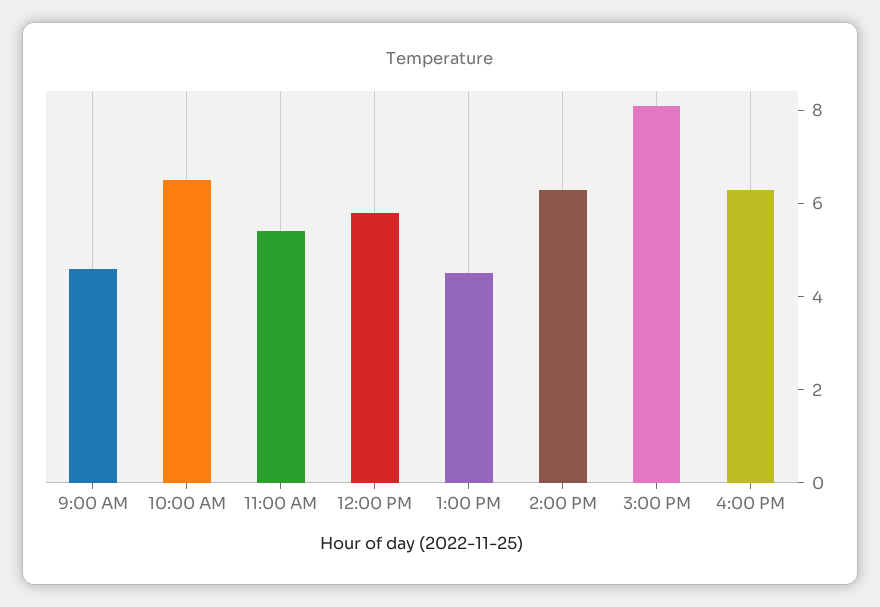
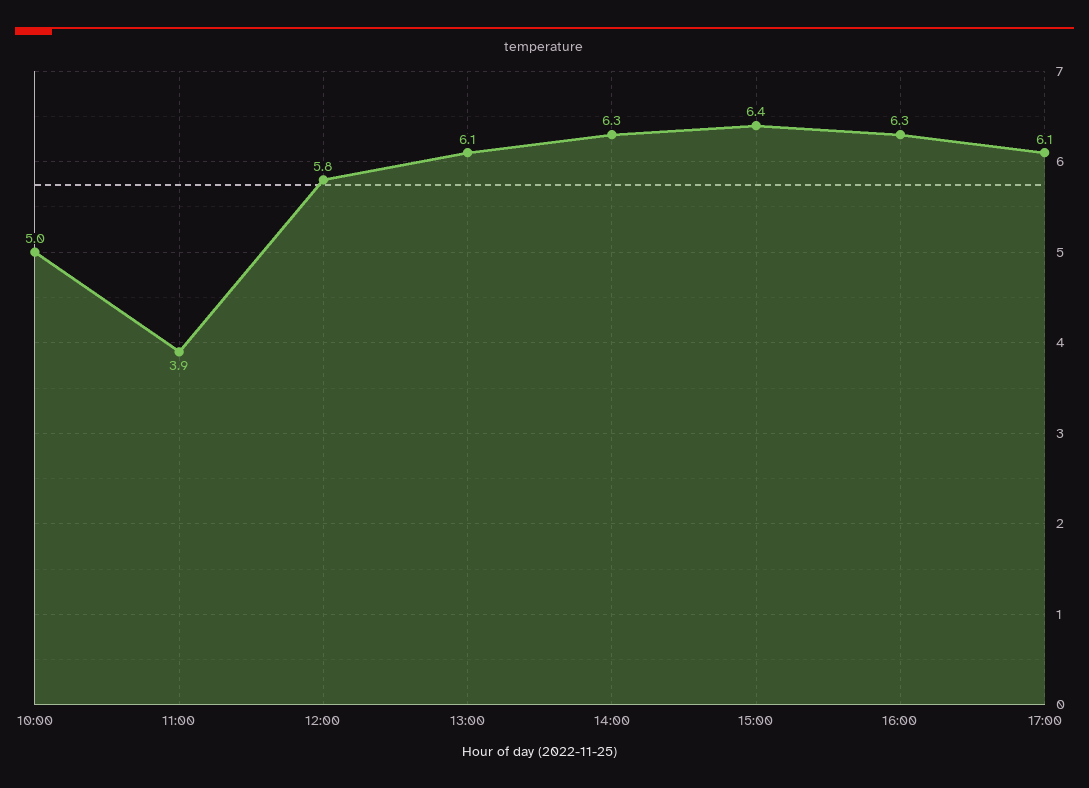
9:00 AM: 4.5 -> none
10:00 AM: 6.5 -> 5
11:00 AM: 5.5 -> 3.9
1:00 PM: 4.5 -> 6.1
3:00 PM: 8 -> 6.4
17:00: none -> 6.1

